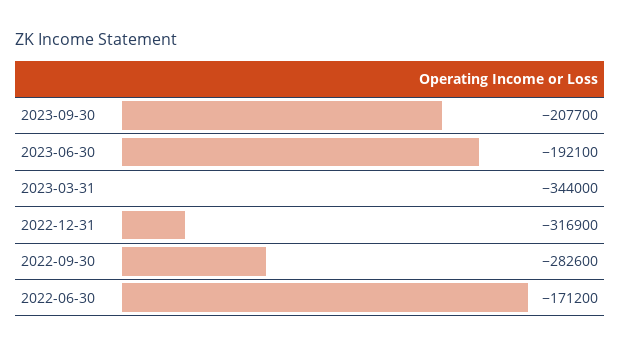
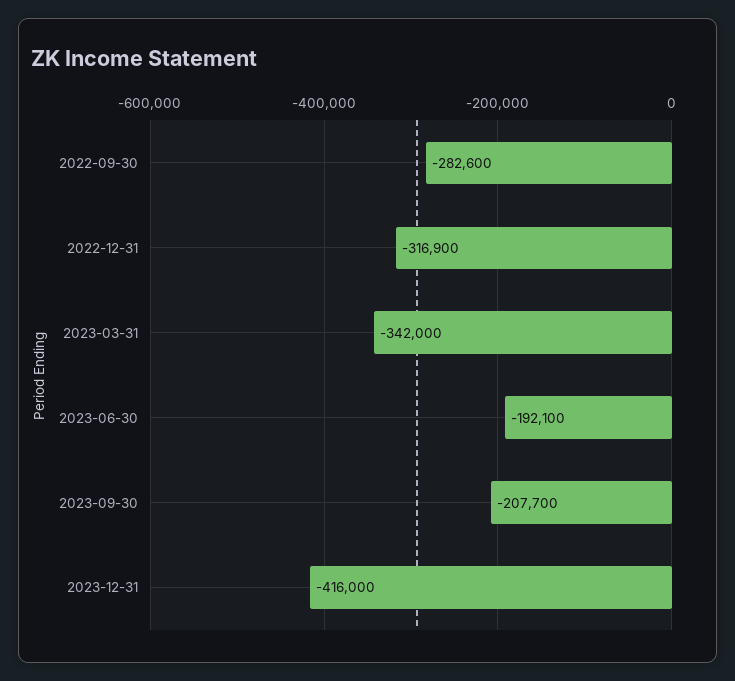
2023-03-31: -344000 -> -342000
2022-06-30: -171200 -> none
2023-12-31: none -> -416000

